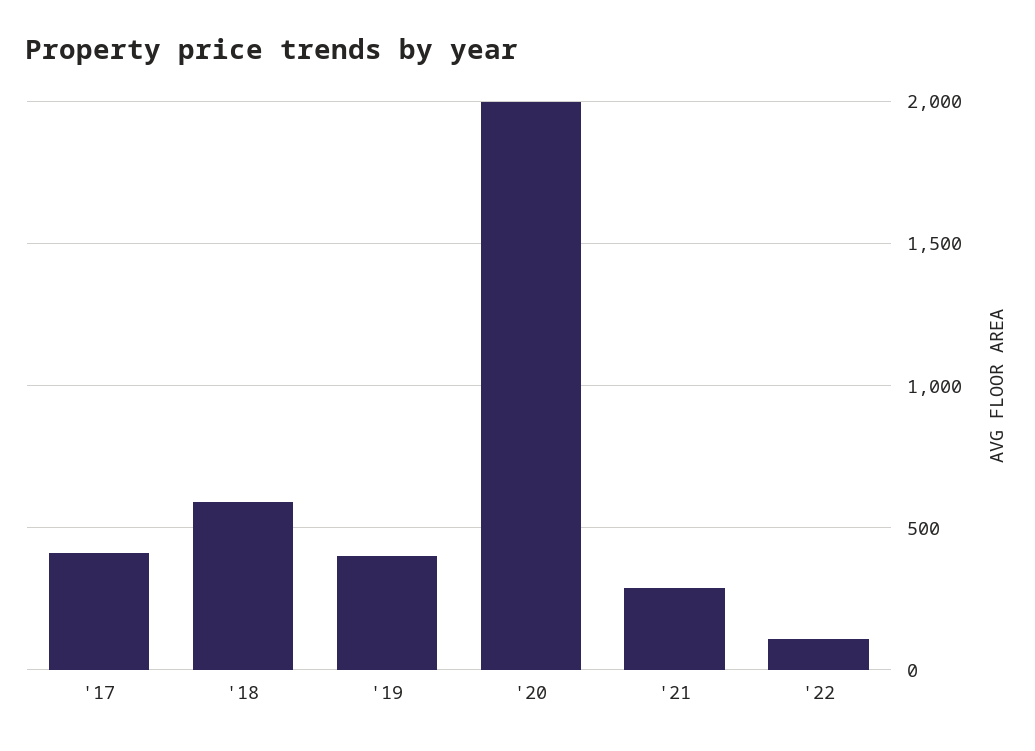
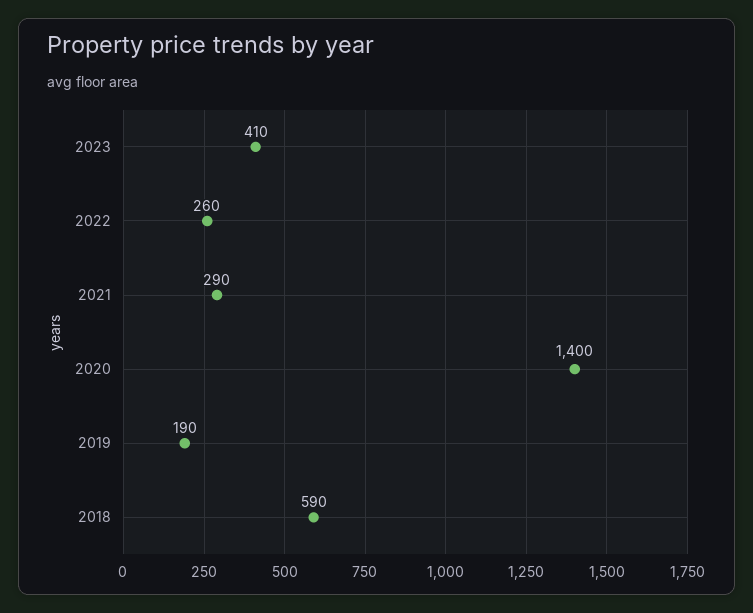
'17: 400 -> none
'19: 400 -> 190
'20: 2000 -> 1400
'22: 100 -> 260
2023: none -> 410

